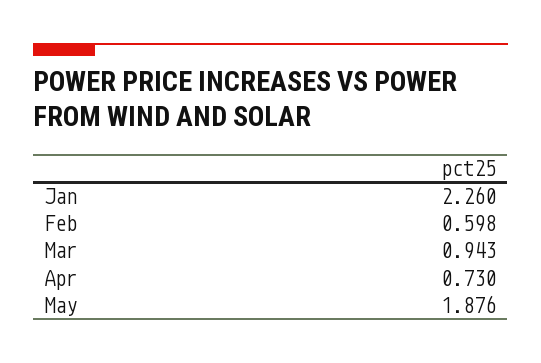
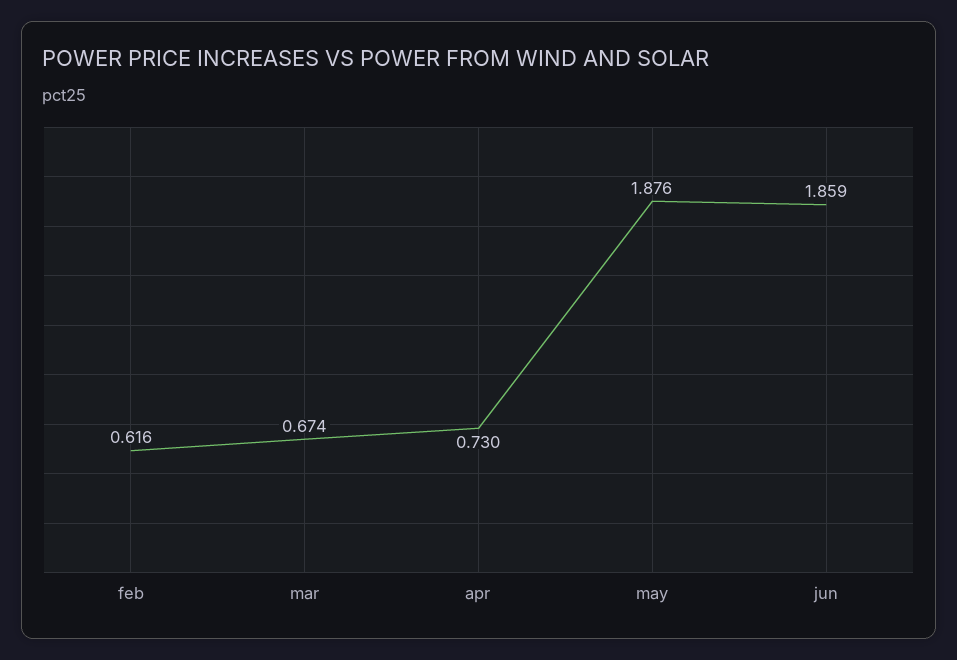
Jan: 2.26 -> none
Feb: 0.598 -> 0.616
Mar: 0.943 -> 0.674
jun: none -> 1.859

